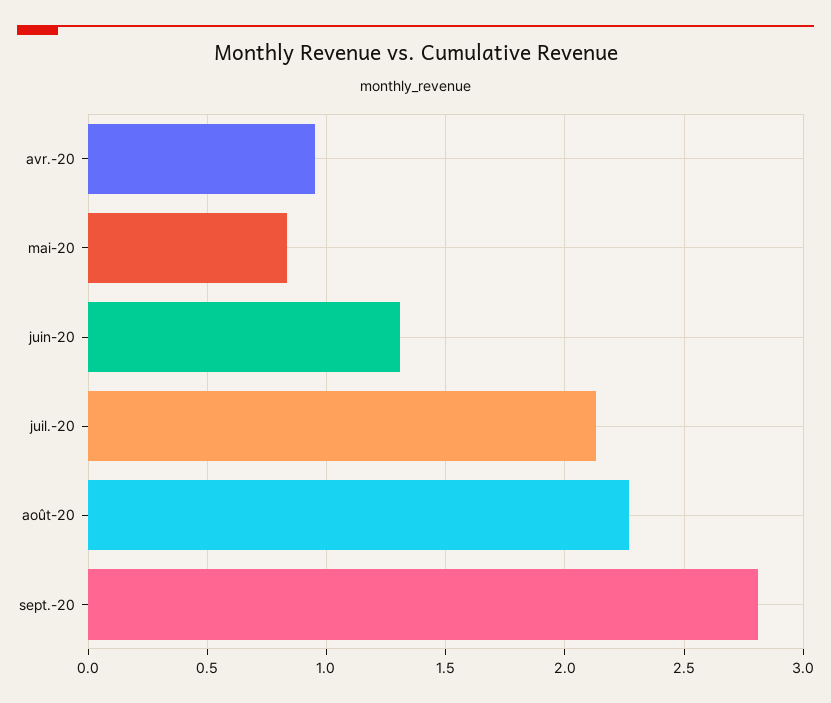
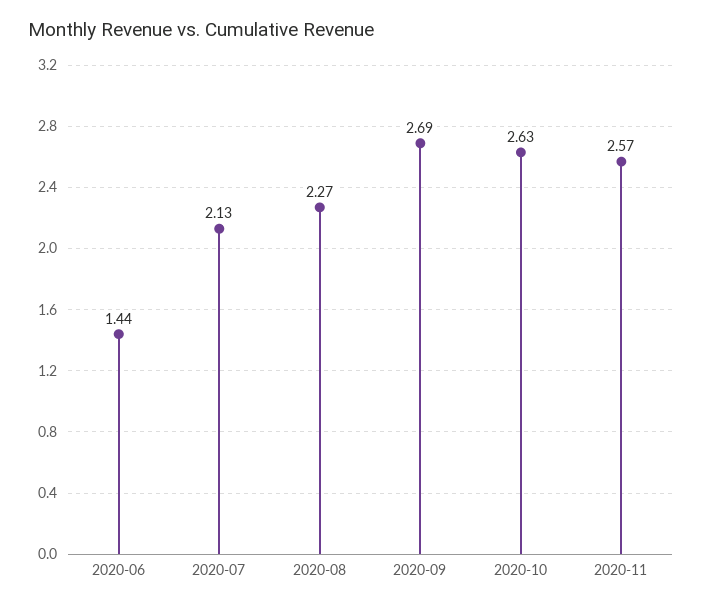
avr.-20: 0.95 -> none
mai-20: 0.85 -> none
juin-20: 1.3 -> 1.44
sept.-20: 2.8 -> 2.69
2020-10: none -> 2.63
2020-11: none -> 2.57

